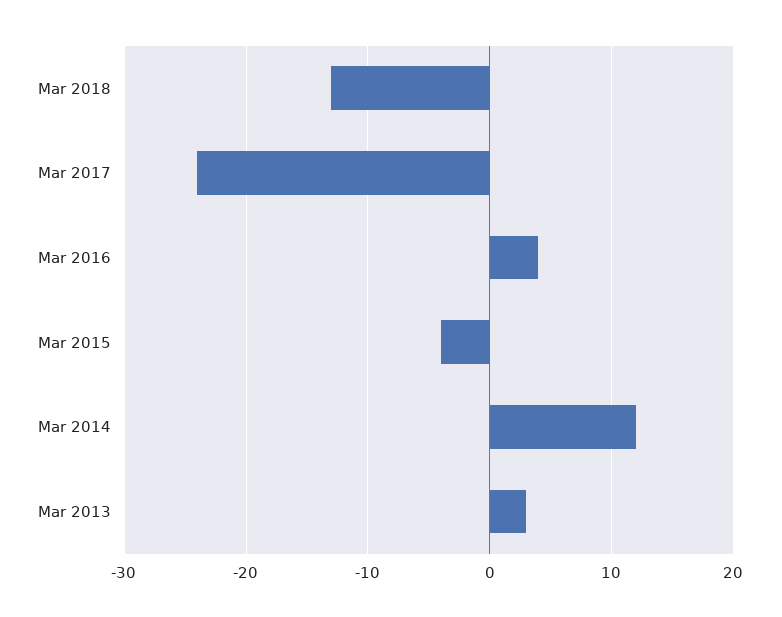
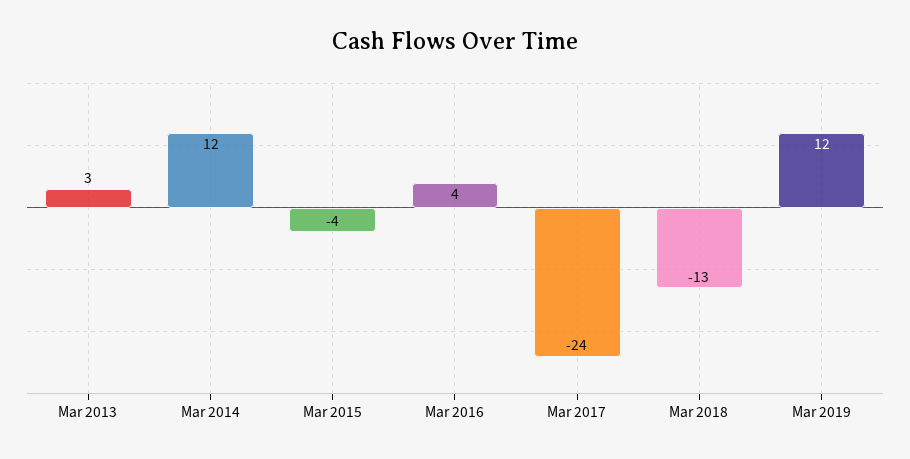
Mar 2019: none -> 12

